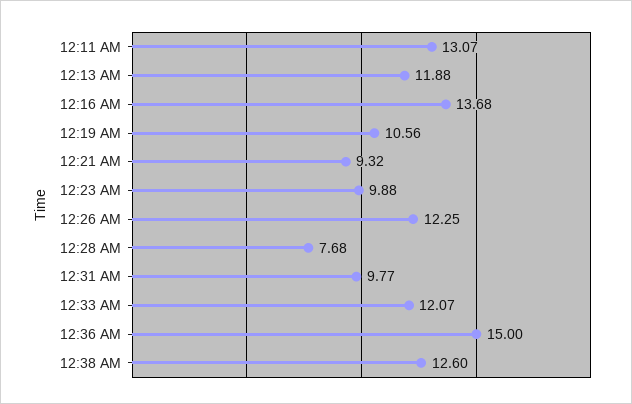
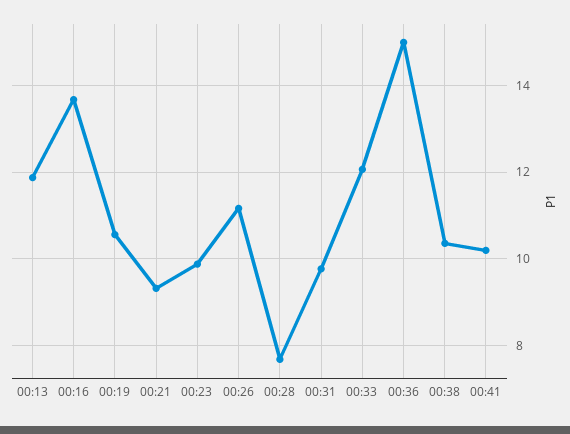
12:11 AM: 13.07 -> none
12:26 AM: 12.25 -> 11.2
12:38 AM: 12.6 -> 10.4
00:41: none -> 10.2

